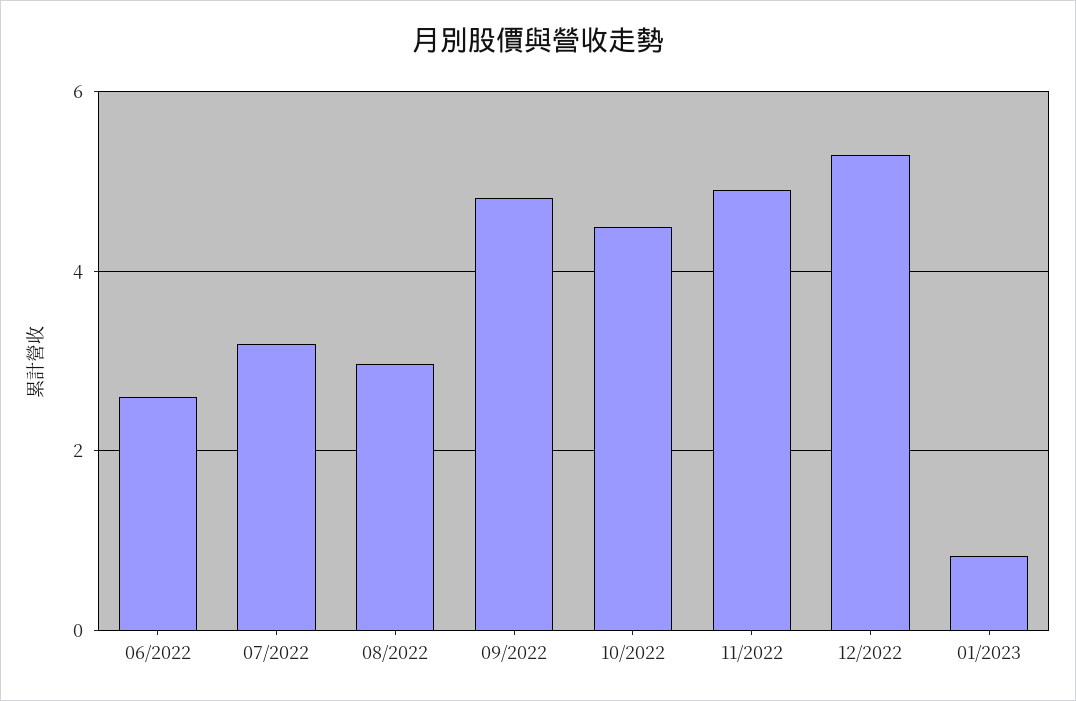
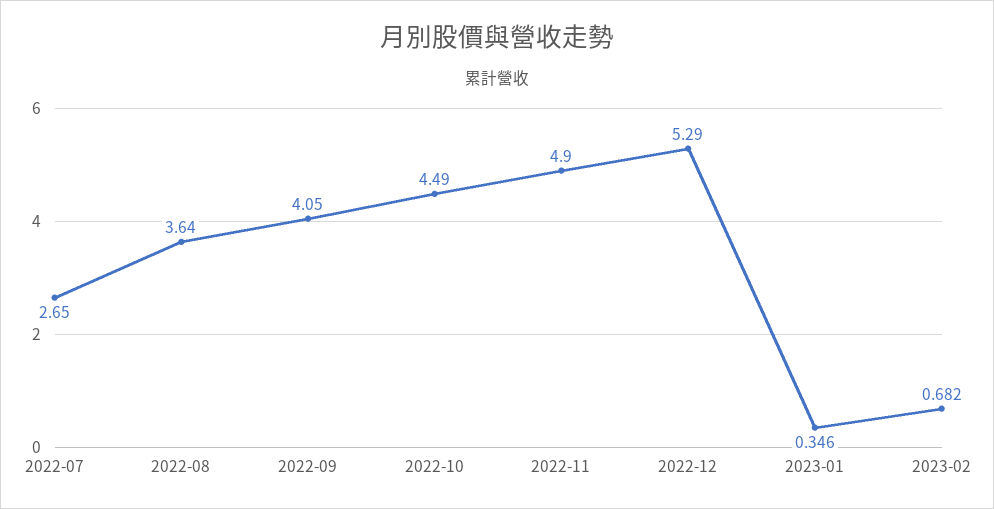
06/2022: 2.6 -> none
07/2022: 3.2 -> 2.65
08/2022: 3 -> 3.64
09/2022: 4.8 -> 4.05
01/2023: 0.8 -> 0.346
2023-02: none -> 0.682

